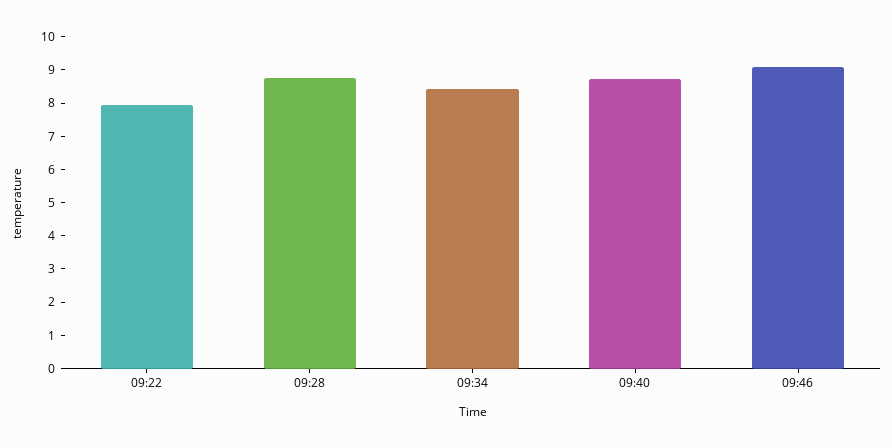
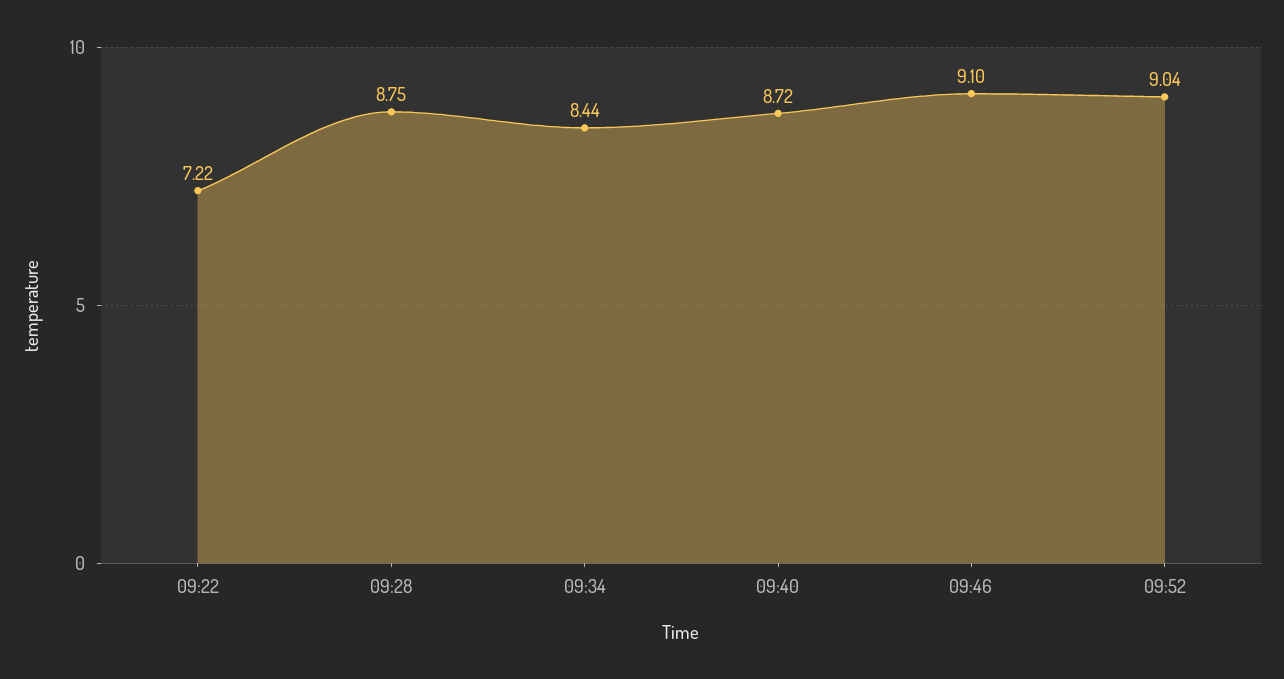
09:22: 8 -> 7.22
09:52: none -> 9.04

